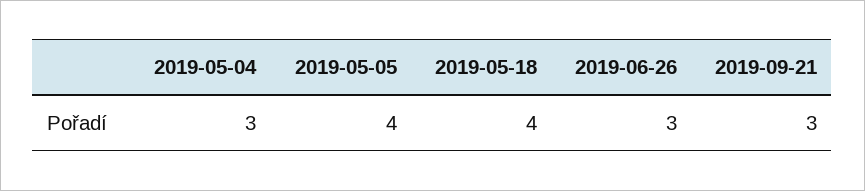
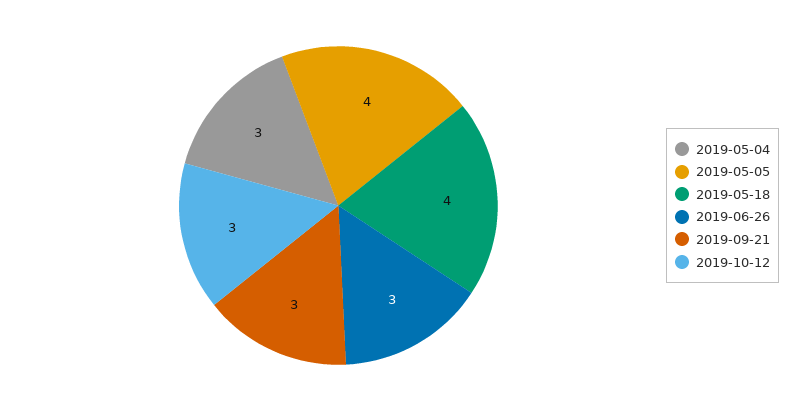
2019-10-12: none -> 3

